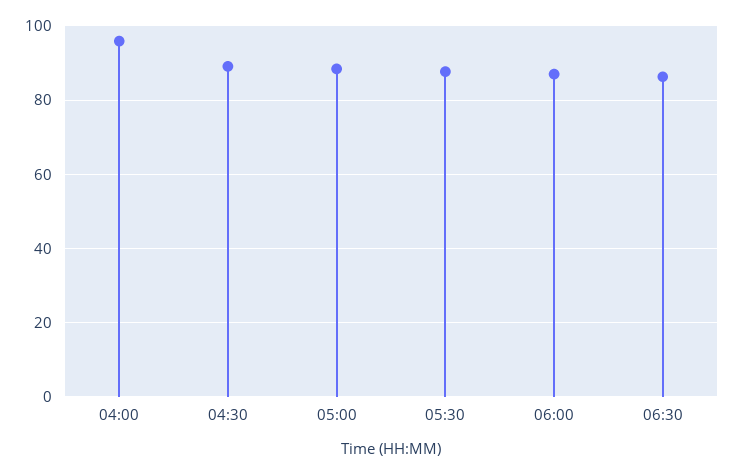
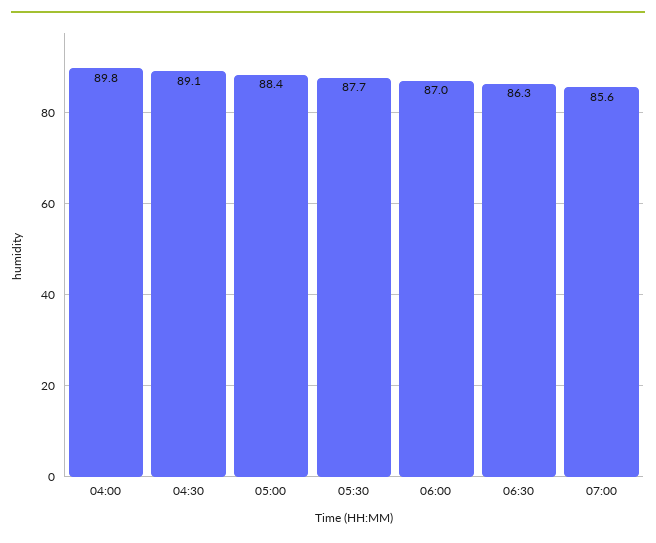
04:00: 96 -> 89.8
07:00: none -> 85.6

